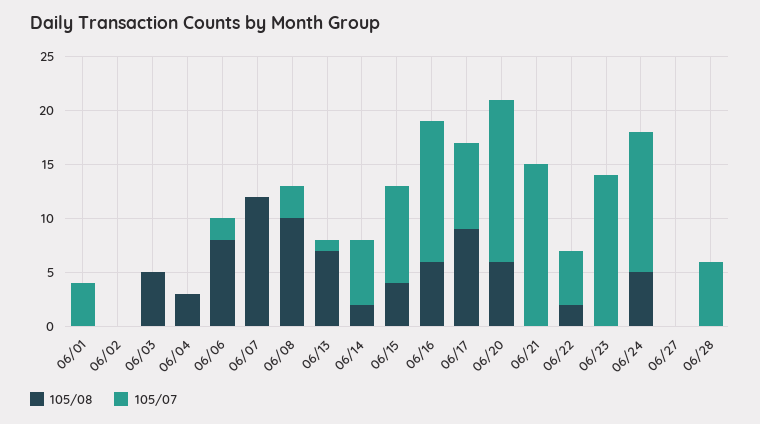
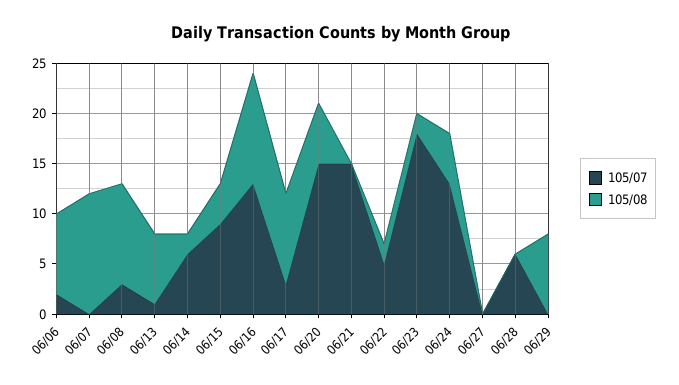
105/08, 06/01: 0 -> none
105/07, 06/01: 4 -> none
105/08, 06/02: 0 -> none
105/07, 06/02: 0 -> none
105/08, 06/03: 5 -> none
105/07, 06/03: 0 -> none
105/08, 06/04: 3 -> none
105/07, 06/04: 0 -> none
105/08, 06/16: 6 -> 11
105/07, 06/17: 8 -> 3
105/08, 06/23: 0 -> 2
105/07, 06/23: 14 -> 18
105/07, 06/29: none -> 0
105/08, 06/29: none -> 8

